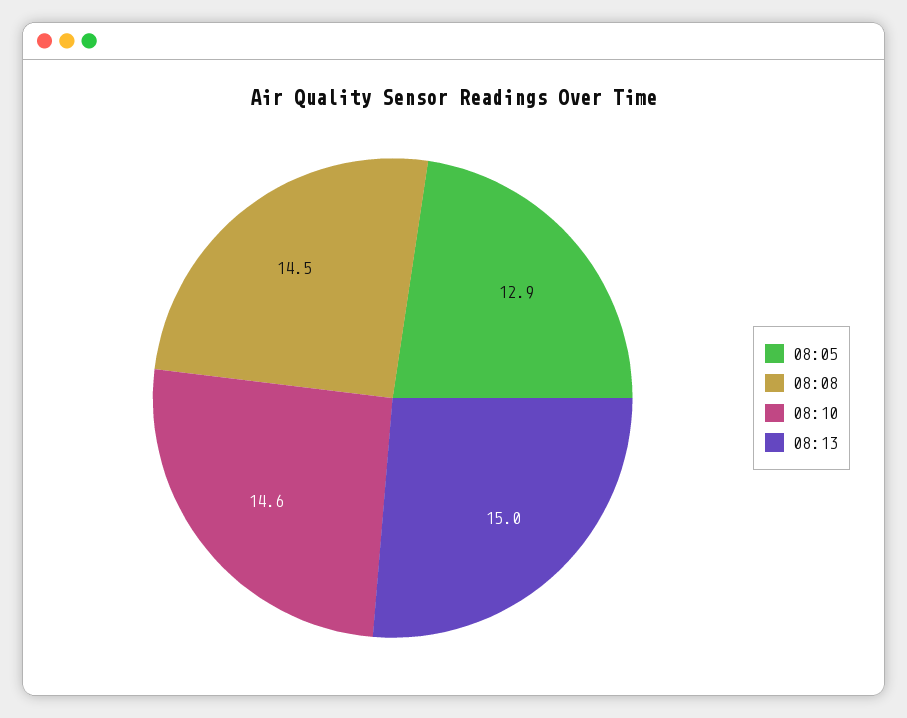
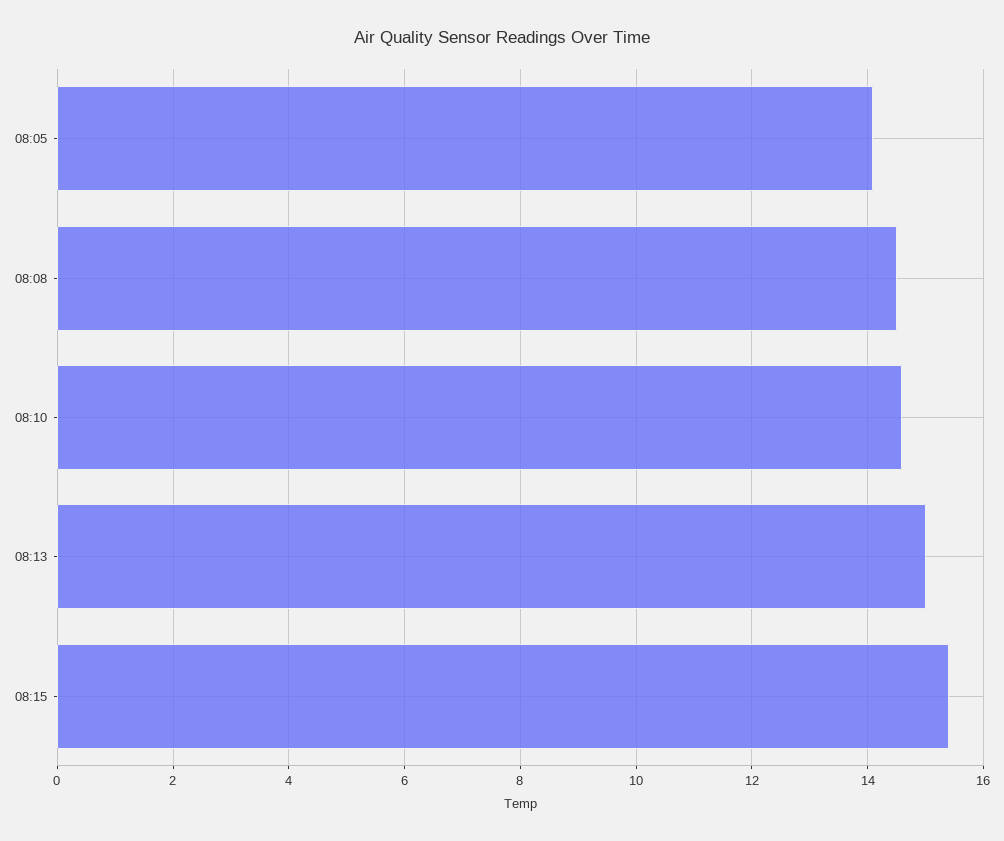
08:05: 12.9 -> 14
08:15: none -> 15.5

